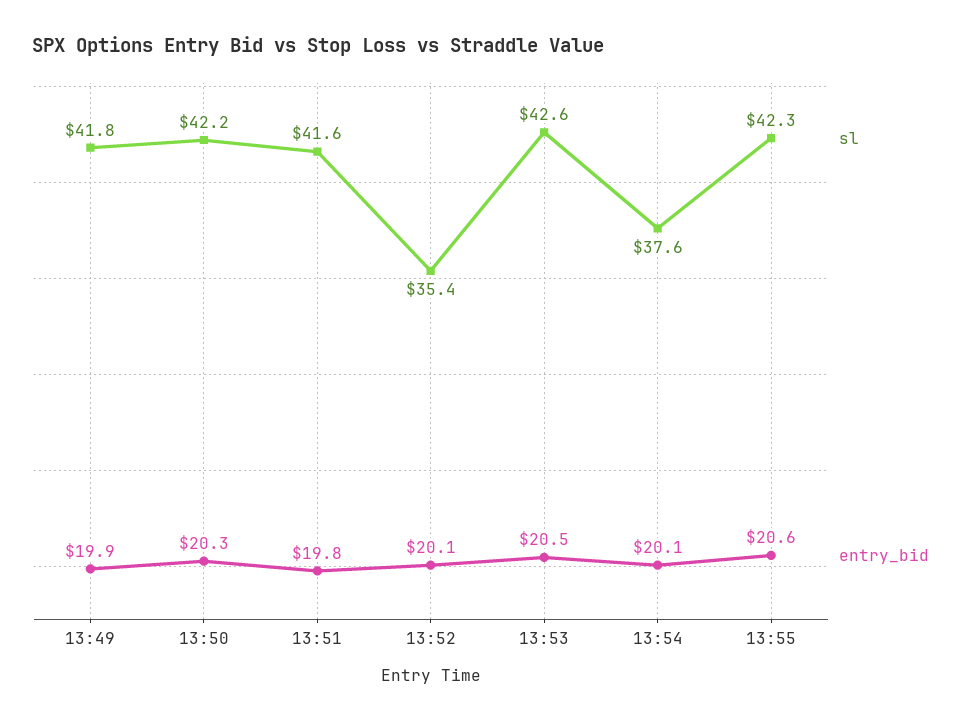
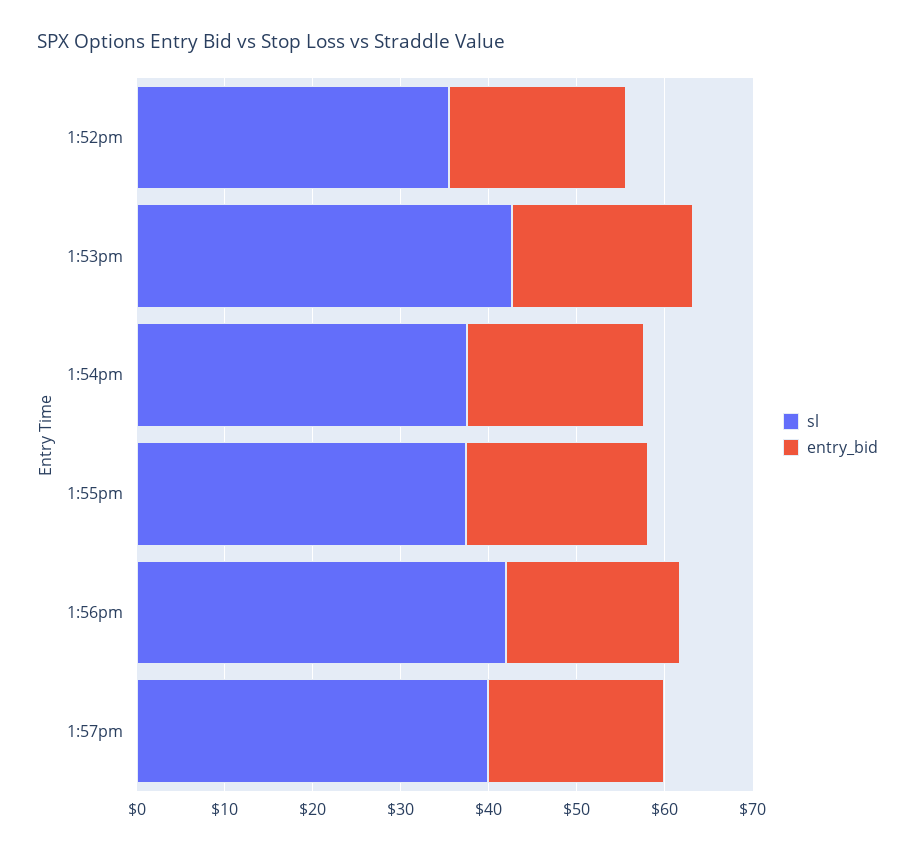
sl, 13:49: 41.8 -> none
entry_bid, 13:49: 19.9 -> none
sl, 13:50: 42.2 -> none
entry_bid, 13:50: 20.3 -> none
sl, 13:51: 41.6 -> none
entry_bid, 13:51: 19.8 -> none
sl, 13:55: 42.3 -> 38
sl, 1:56pm: none -> 42
entry_bid, 1:56pm: none -> 20
sl, 1:57pm: none -> 40
entry_bid, 1:57pm: none -> 20

